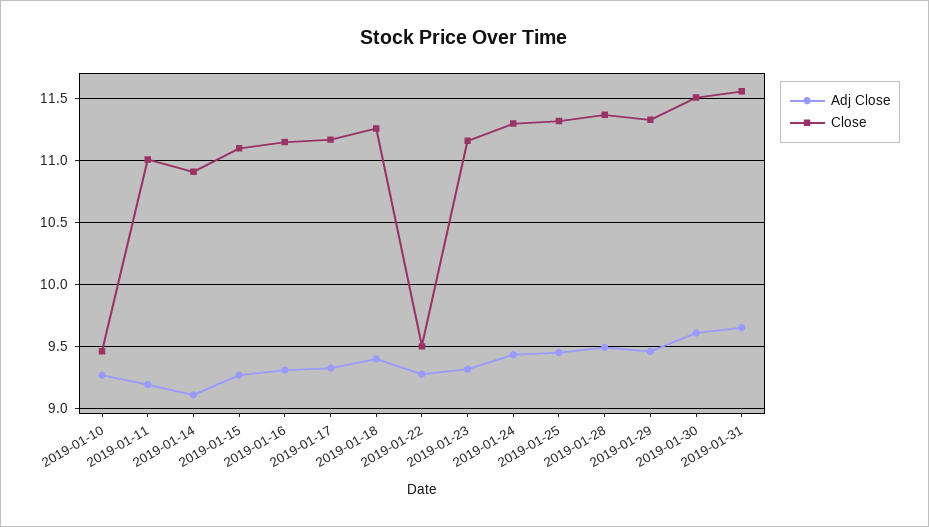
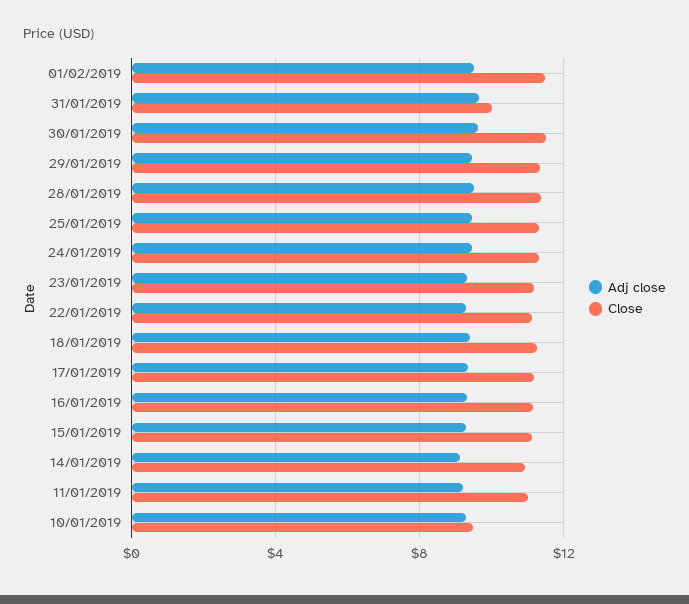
Close, 2019-01-22: 9.5 -> 11
Close, 2019-01-31: 11.55 -> 10
Adj Close, 01/02/2019: none -> 9.5
Close, 01/02/2019: none -> 11.5

